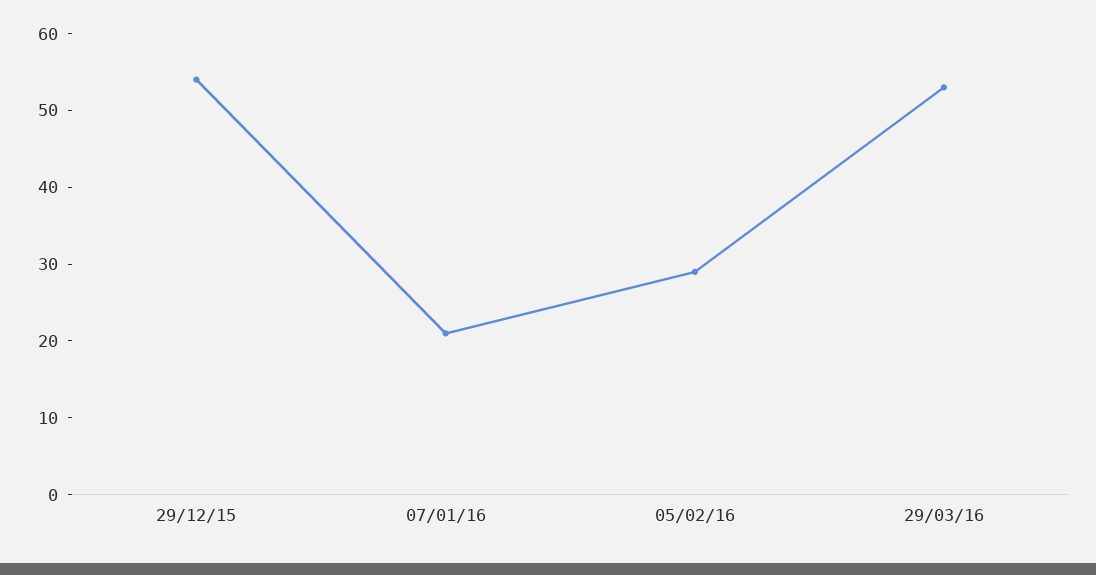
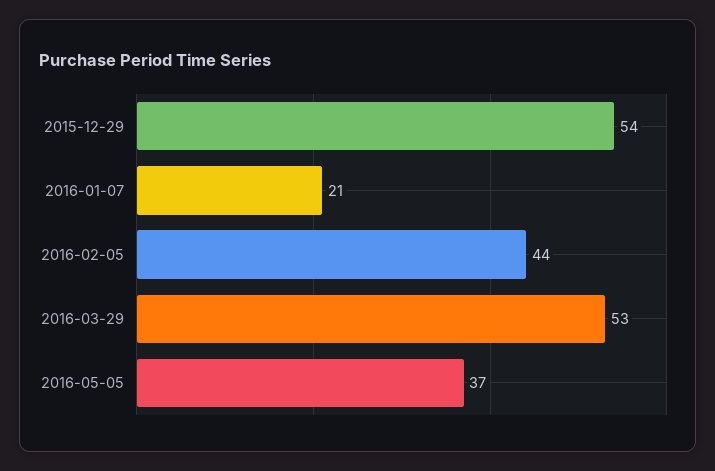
05/02/16: 30 -> 44
2016-05-05: none -> 37

